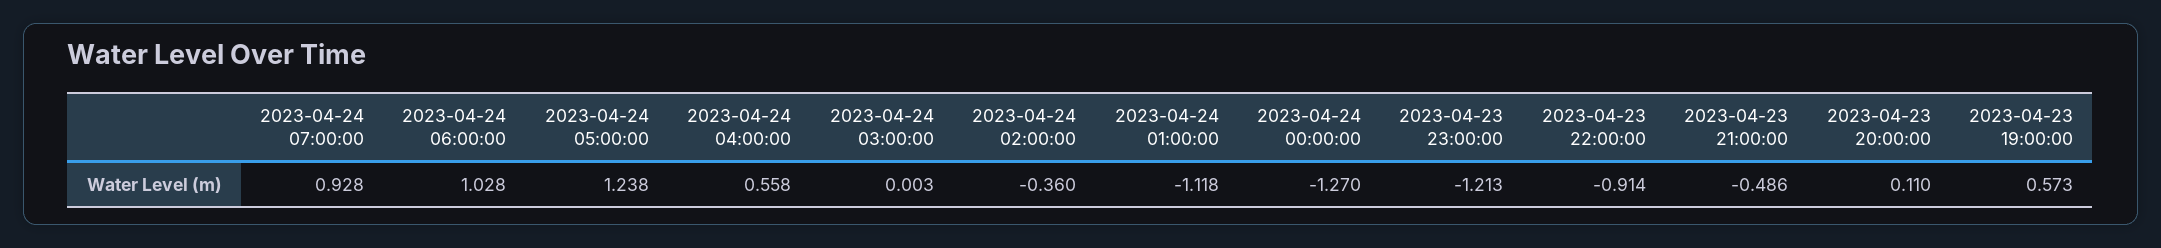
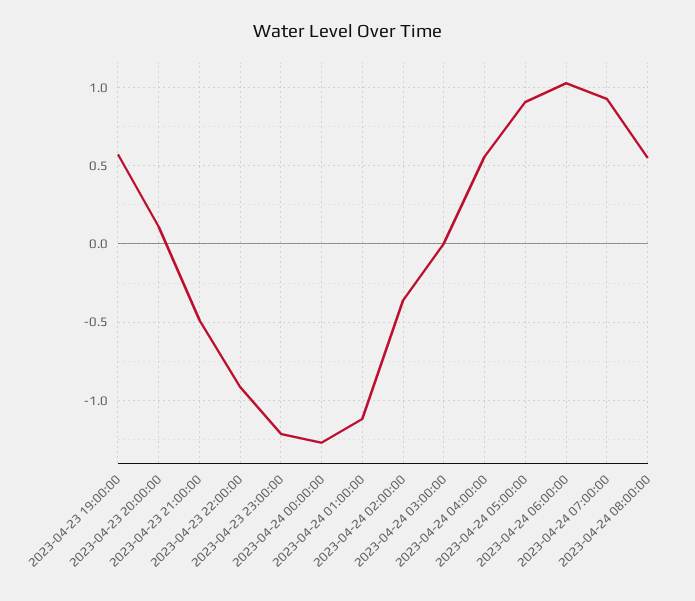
2023-04-24 05:00:00: 1.238 -> 0.9
2023-04-24 08:00:00: none -> 0.55

